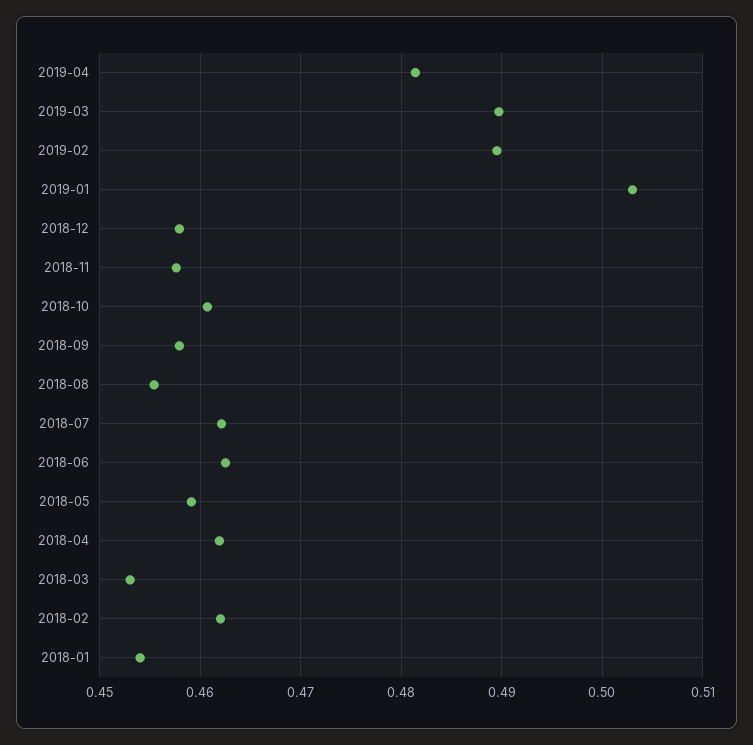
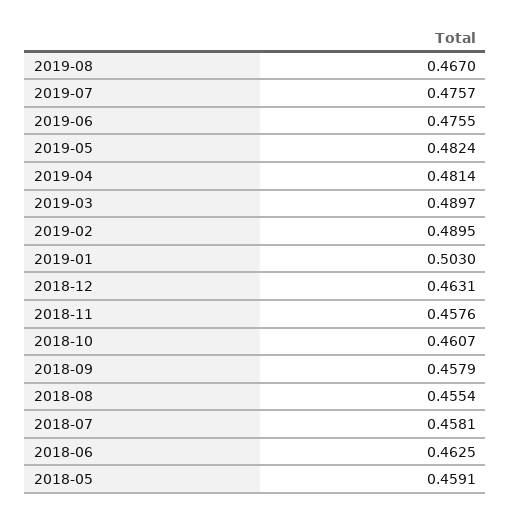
2018-12: 0.458 -> 0.4631
2018-07: 0.462 -> 0.4581
2018-04: 0.462 -> none
2018-03: 0.453 -> none
2018-02: 0.462 -> none
2018-01: 0.454 -> none
2019-08: none -> 0.467
2019-07: none -> 0.4757
2019-06: none -> 0.4755
2019-05: none -> 0.4824

